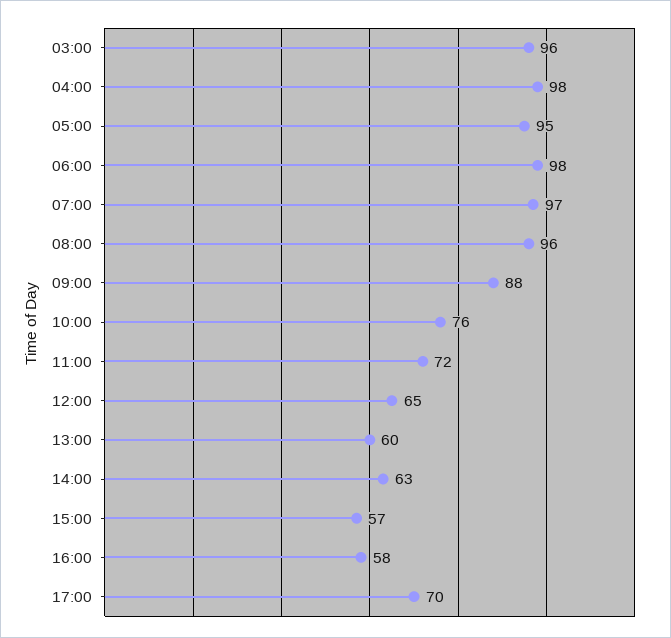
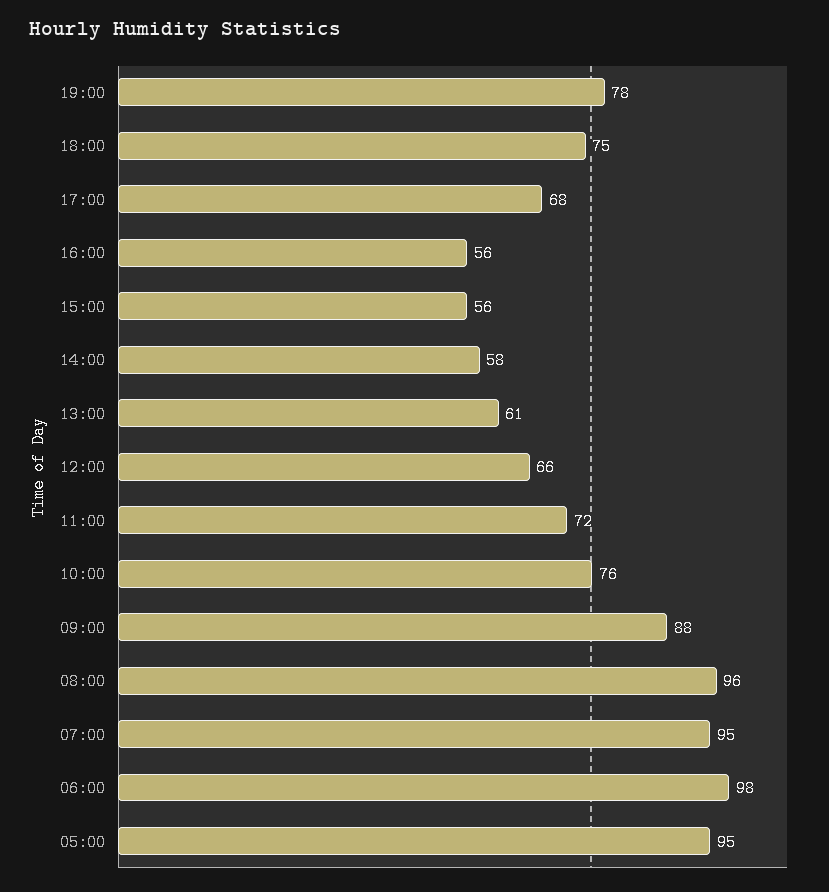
03:00: 96 -> none
04:00: 98 -> none
07:00: 97 -> 95
12:00: 65 -> 66
13:00: 60 -> 61
14:00: 63 -> 58
15:00: 57 -> 56
16:00: 58 -> 56
17:00: 70 -> 68
19:00: none -> 78
18:00: none -> 75

